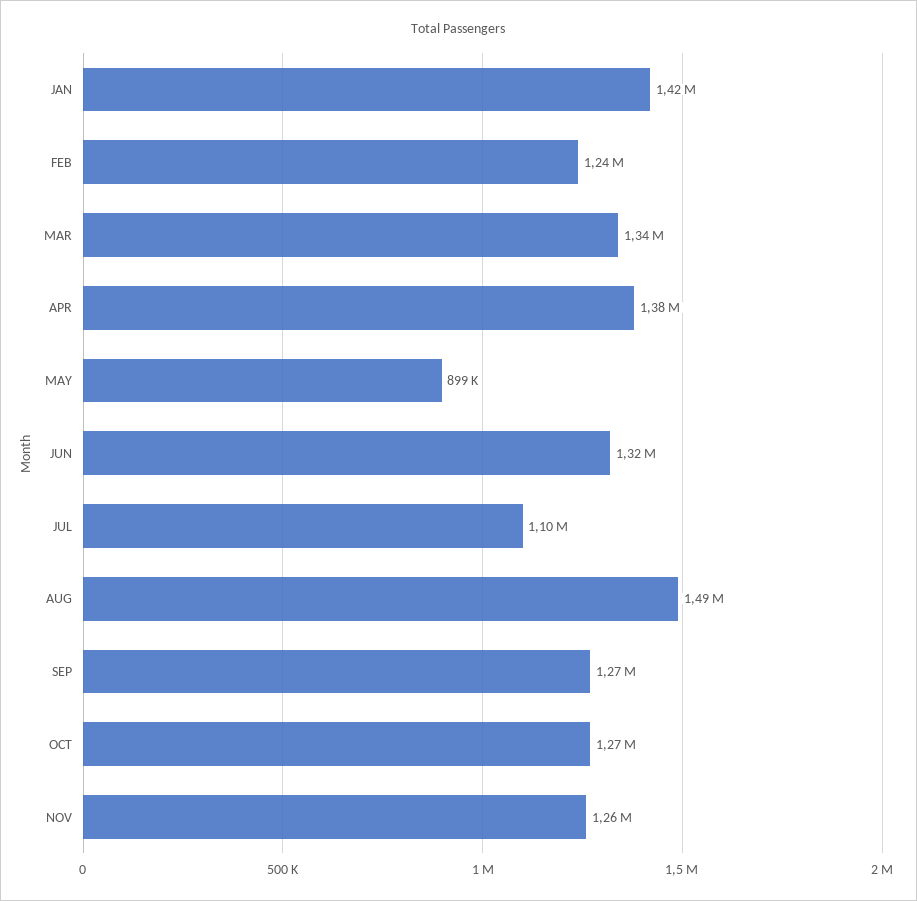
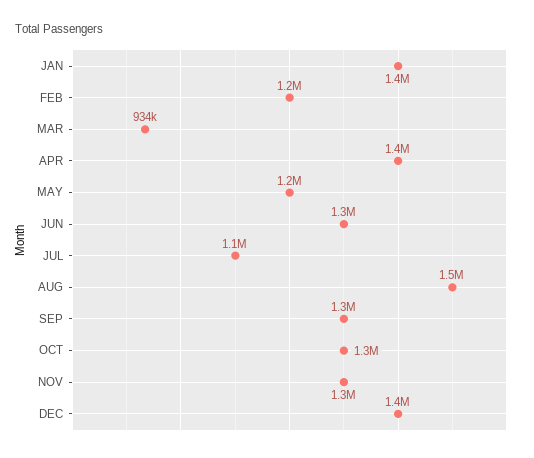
MAR: 1340000 -> 934000
MAY: 899000 -> 1200000
DEC: none -> 1400000

